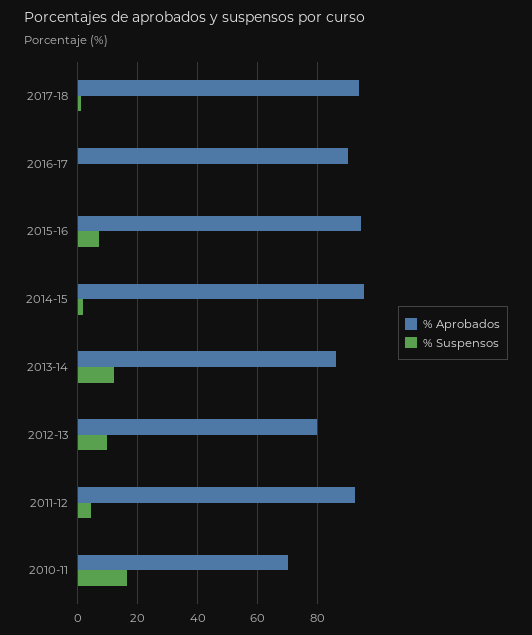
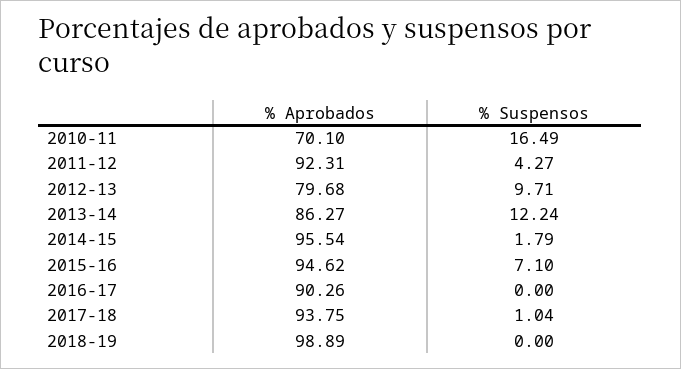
% Aprobados, 2018-19: none -> 98.89
% Suspensos, 2018-19: none -> 0

